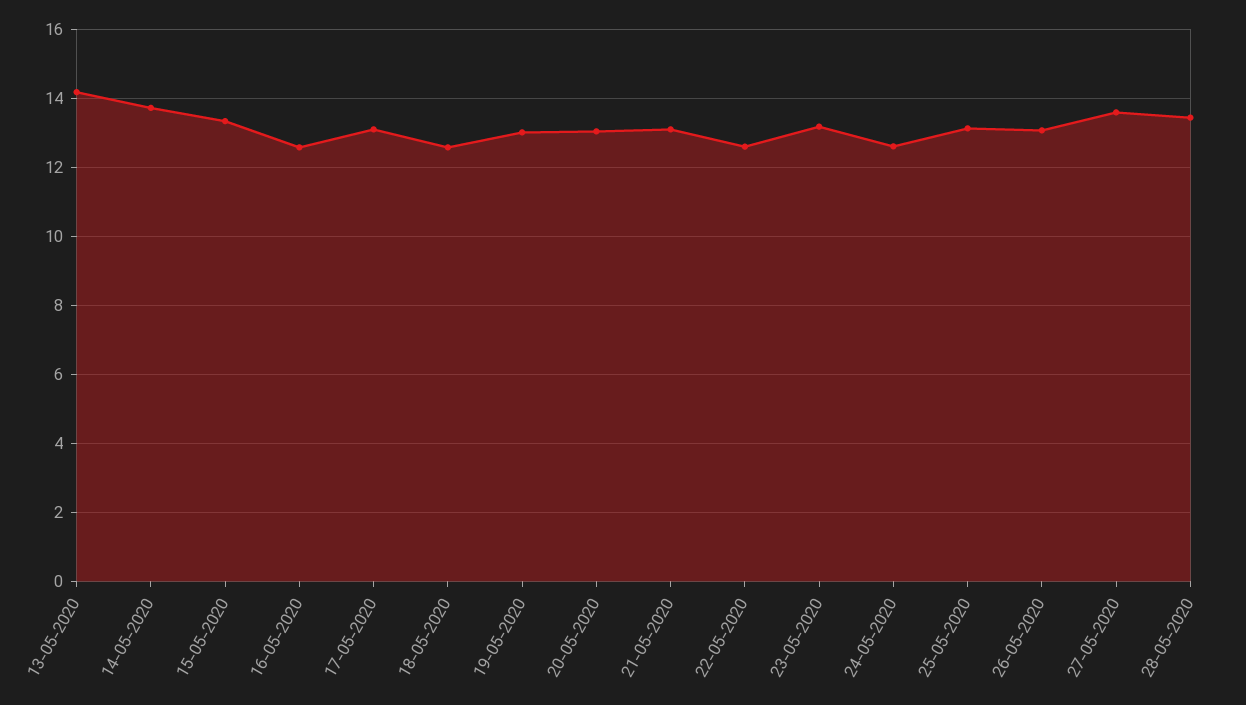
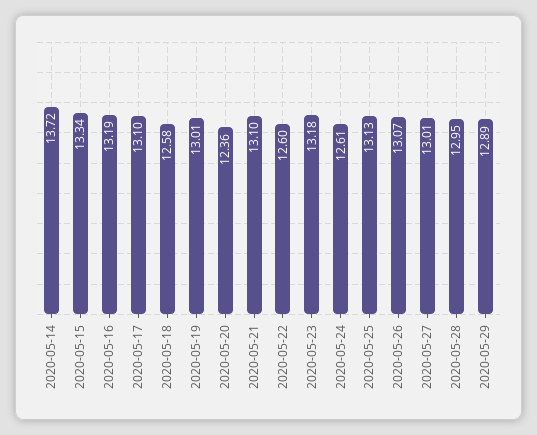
13-05-2020: 14.2 -> none
16-05-2020: 12.6 -> 13.19
20-05-2020: 13 -> 12.36
27-05-2020: 13.6 -> 13.01
28-05-2020: 13.4 -> 12.95
2020-05-29: none -> 12.89

